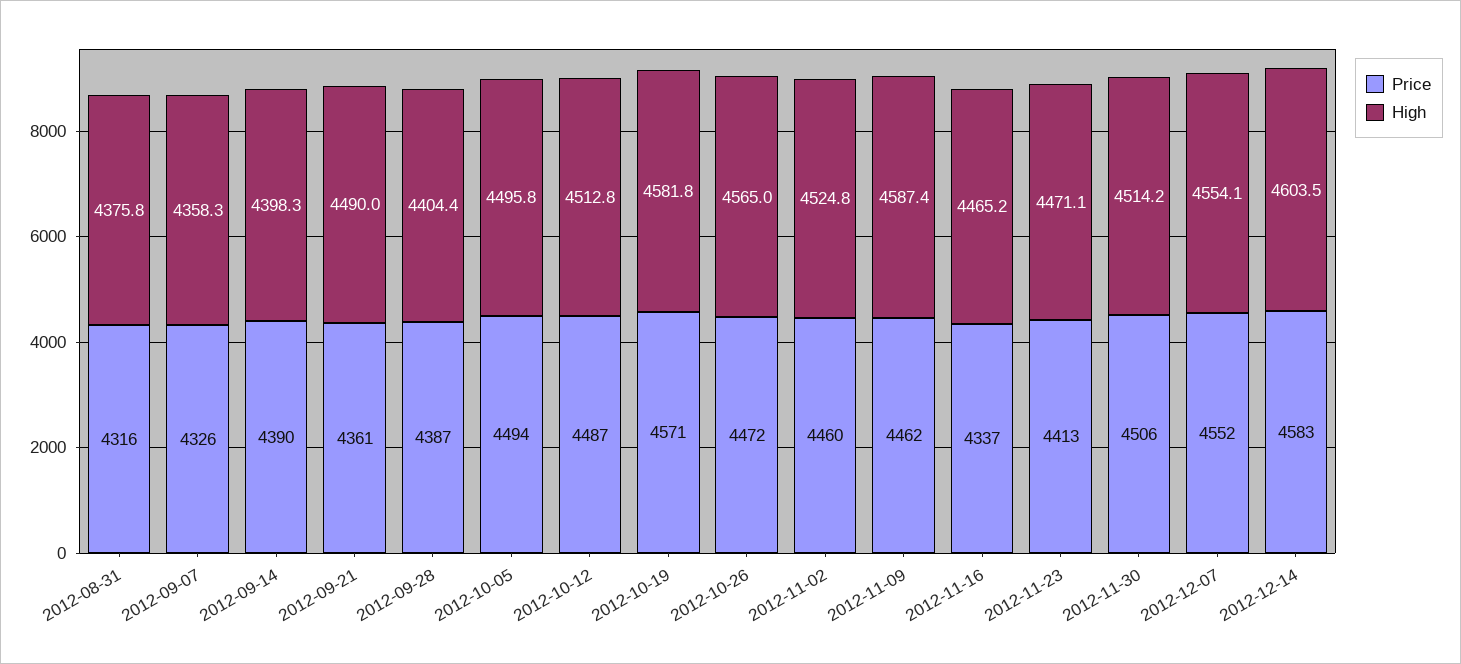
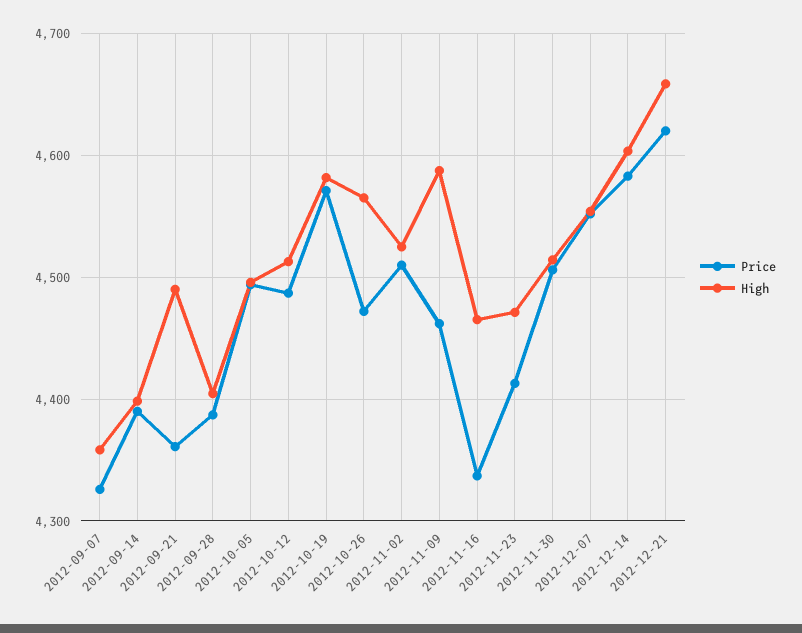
Price, 2012-08-31: 4316 -> none
High, 2012-08-31: 4375.8 -> none
Price, 2012-11-02: 4460 -> 4510
Price, 2012-12-21: none -> 4620
High, 2012-12-21: none -> 4660

